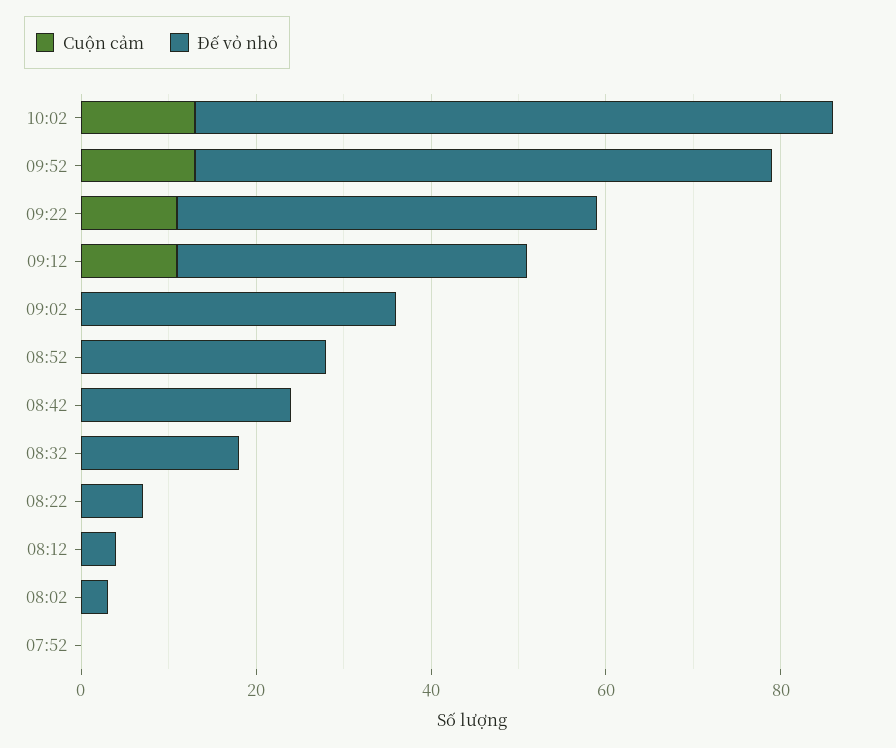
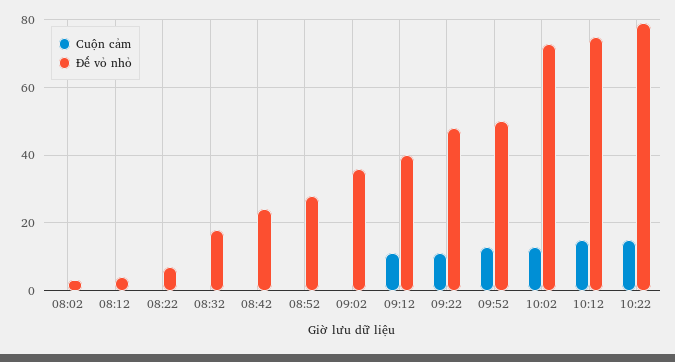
Đế vỏ nhỏ, 09:52: 65 -> 50
Cuộn cảm, 07:52: 0 -> none
Đế vỏ nhỏ, 07:52: 0 -> none
Cuộn cảm, 10:12: none -> 15
Đế vỏ nhỏ, 10:12: none -> 75
Cuộn cảm, 10:22: none -> 15
Đế vỏ nhỏ, 10:22: none -> 80

